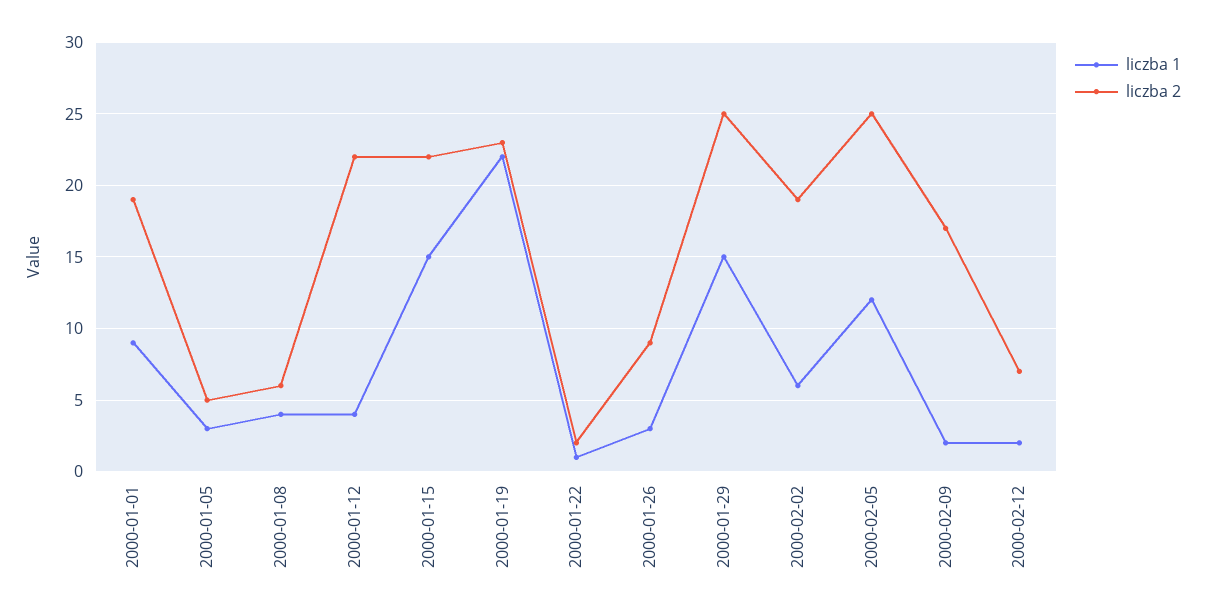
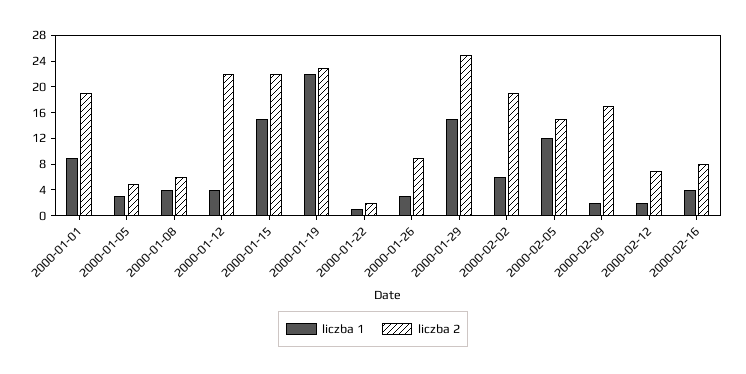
liczba 2, 2000-02-05: 25 -> 16
liczba 1, 2000-02-16: none -> 4
liczba 2, 2000-02-16: none -> 8

